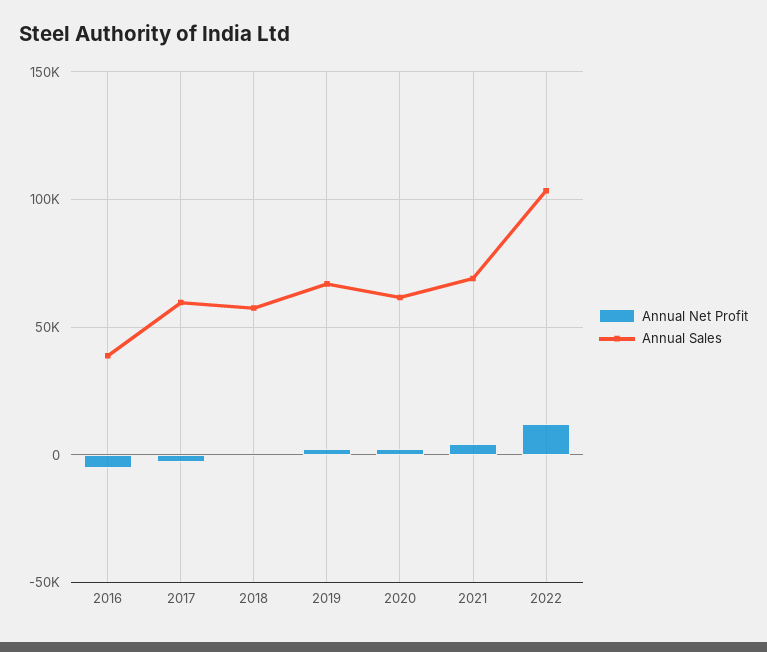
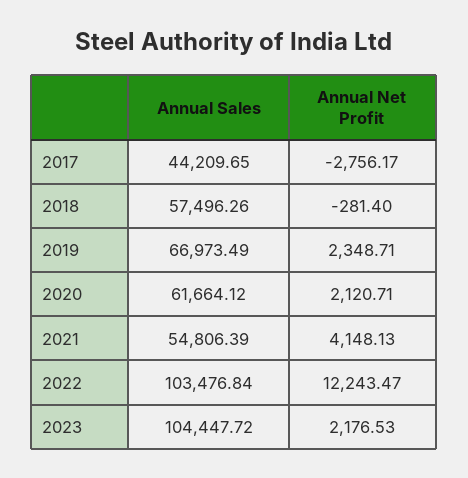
Annual Net Profit, 2016: -5000 -> none
Annual Sales, 2016: 40000 -> none
Annual Sales, 2017: 60000 -> 44209.65
Annual Sales, 2021: 70000 -> 54806.39
Annual Sales, 2023: none -> 104447.72
Annual Net Profit, 2023: none -> 2176.53

